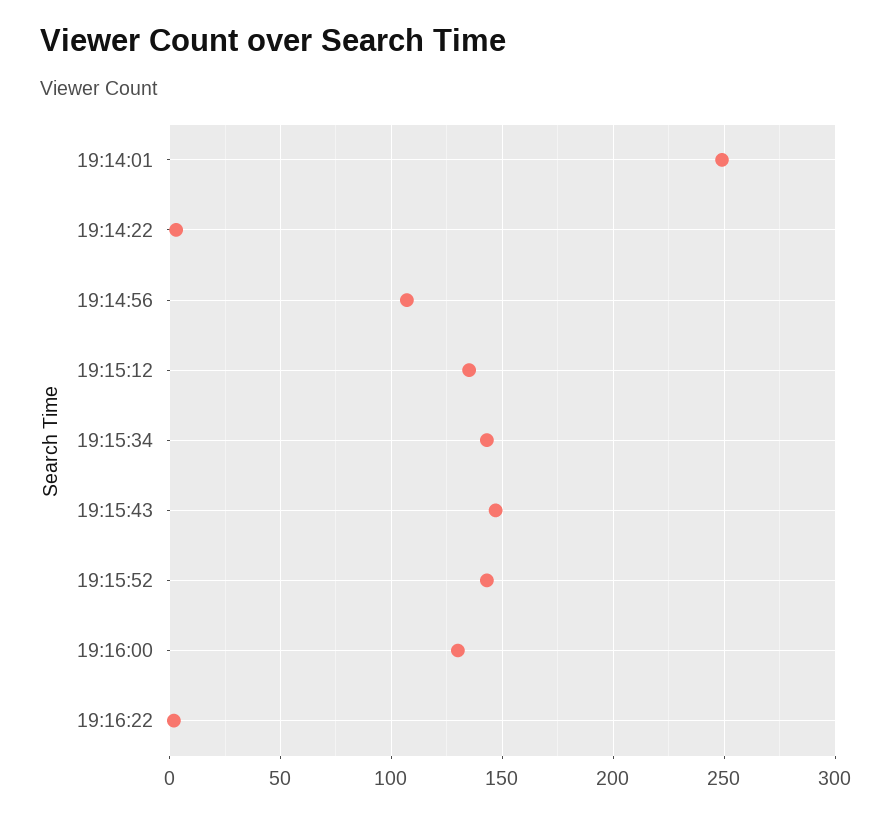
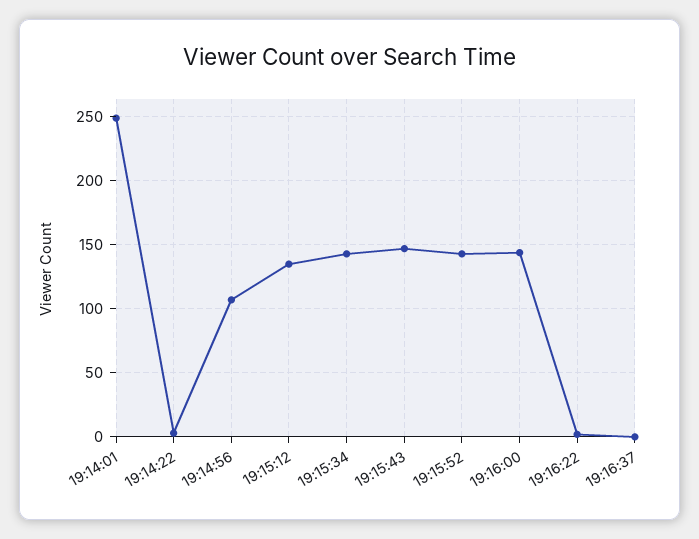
19:16:00: 130 -> 145
19:16:37: none -> 0

